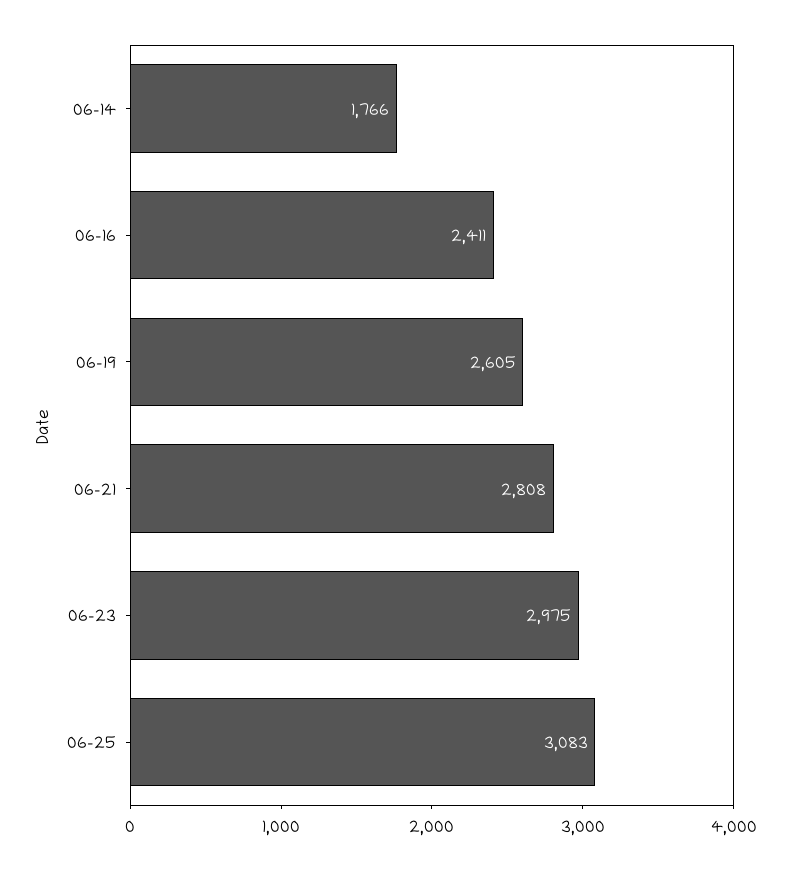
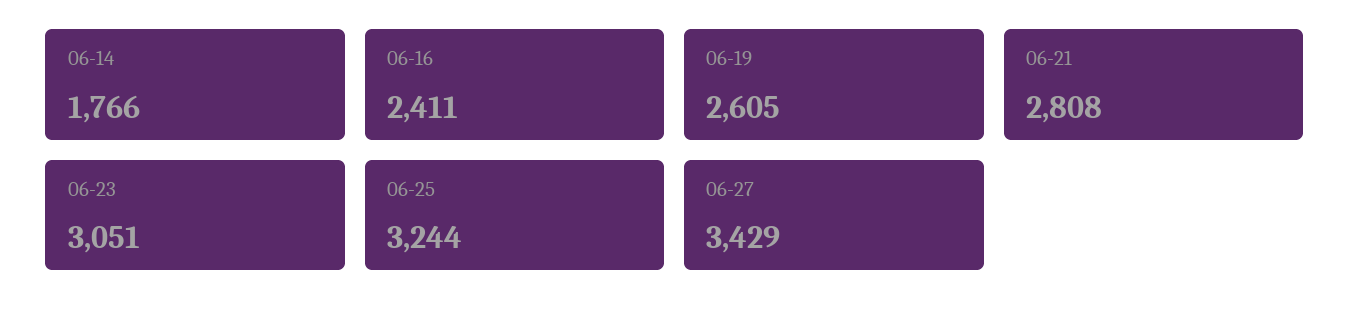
06-23: 2975 -> 3051
06-25: 3083 -> 3244
06-27: none -> 3429

